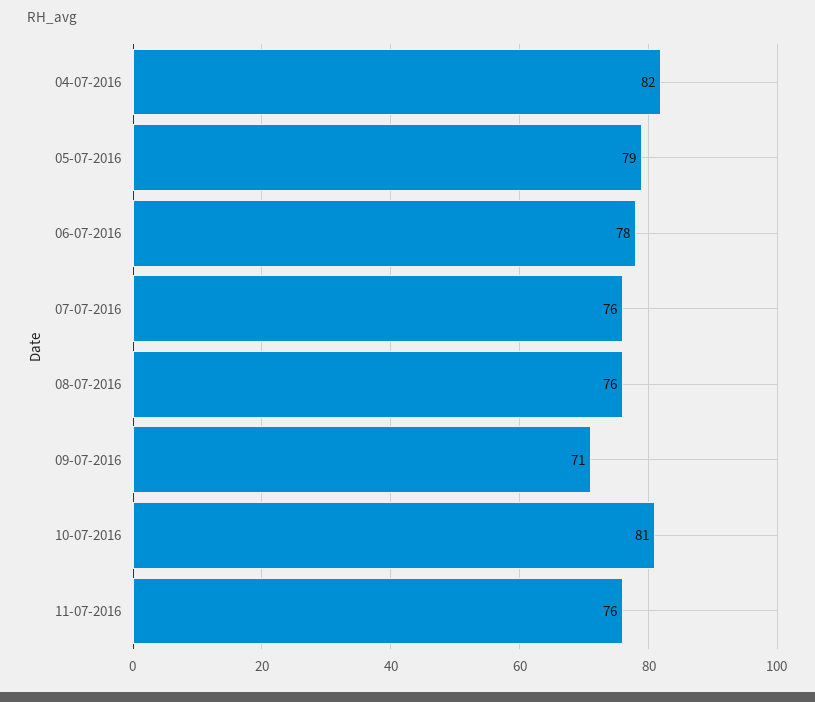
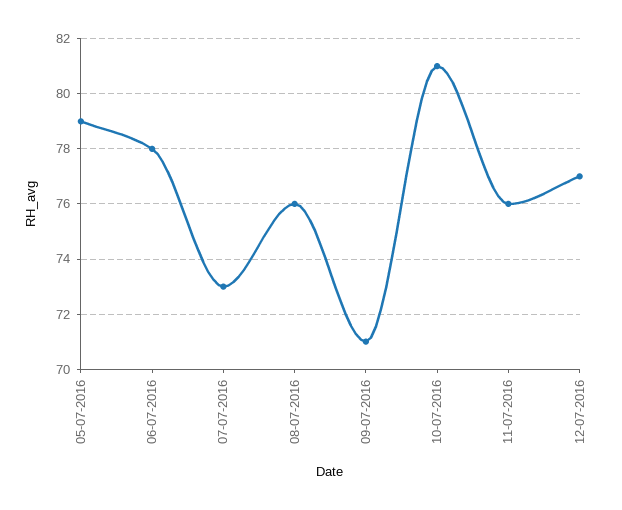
04-07-2016: 82 -> none
07-07-2016: 76 -> 73
12-07-2016: none -> 77

